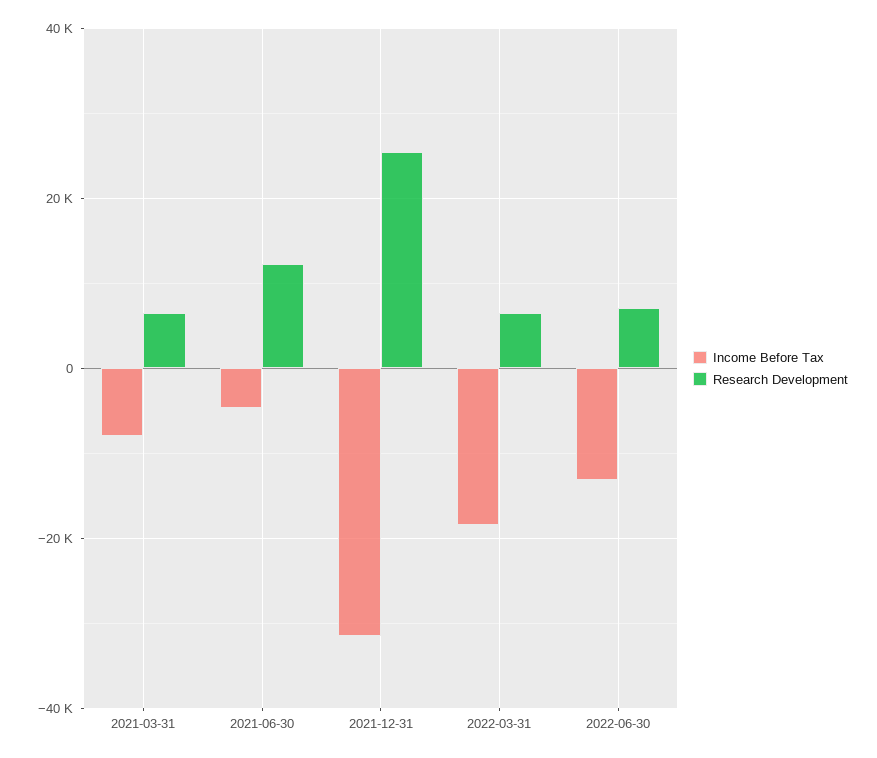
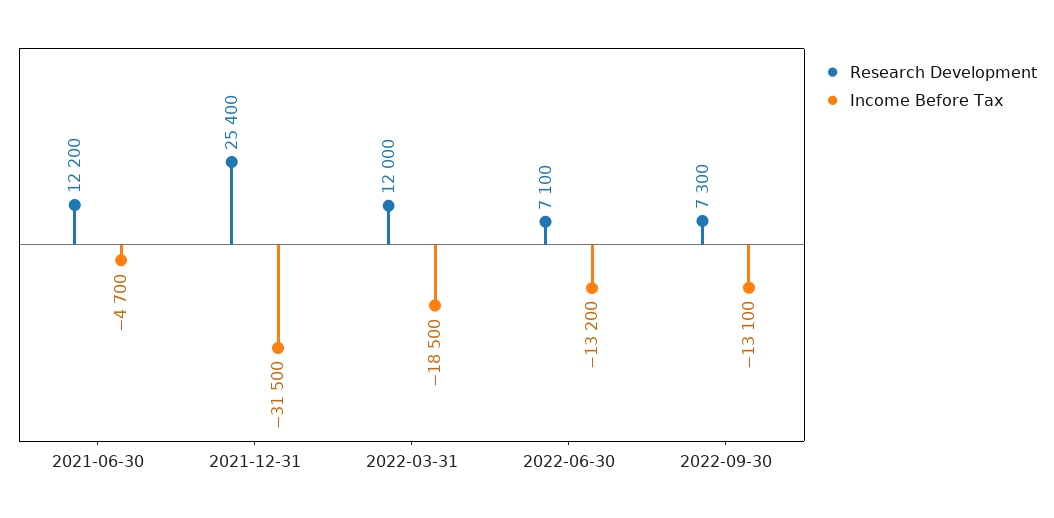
Income Before Tax, 2021-03-31: -8000 -> none
Research Development, 2021-03-31: 6000 -> none
Research Development, 2022-03-31: 6000 -> 12000
Research Development, 2022-09-30: none -> 7300
Income Before Tax, 2022-09-30: none -> -13100

